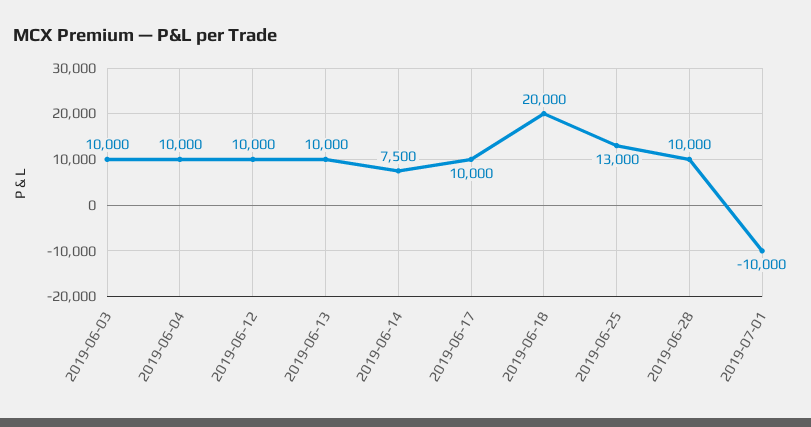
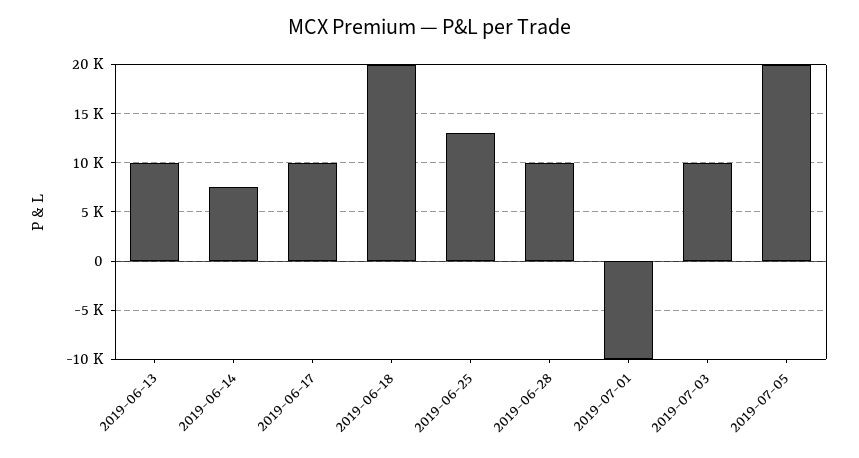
2019-06-03: 10000 -> none
2019-06-04: 10000 -> none
2019-06-12: 10000 -> none
2019-07-03: none -> 10000
2019-07-05: none -> 20000

